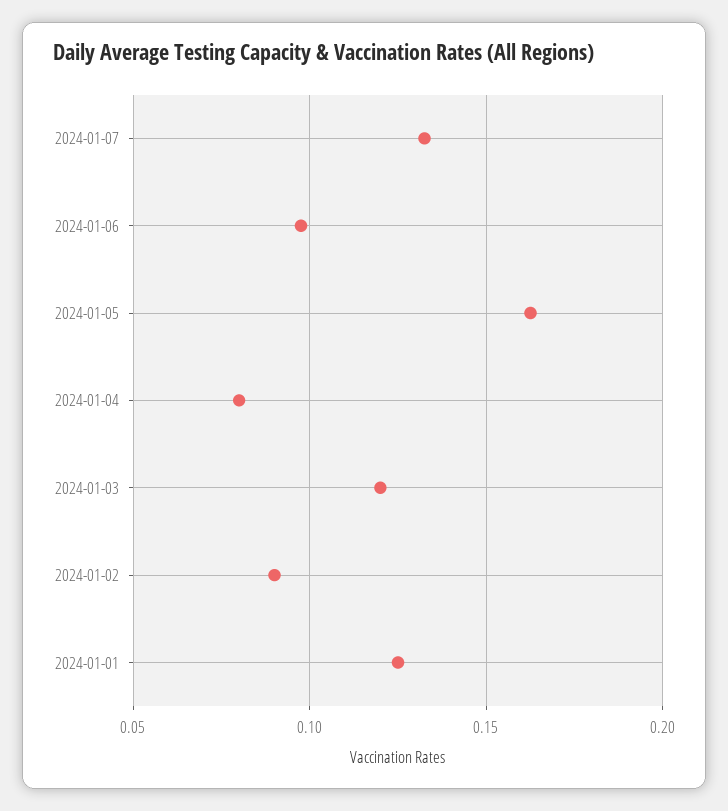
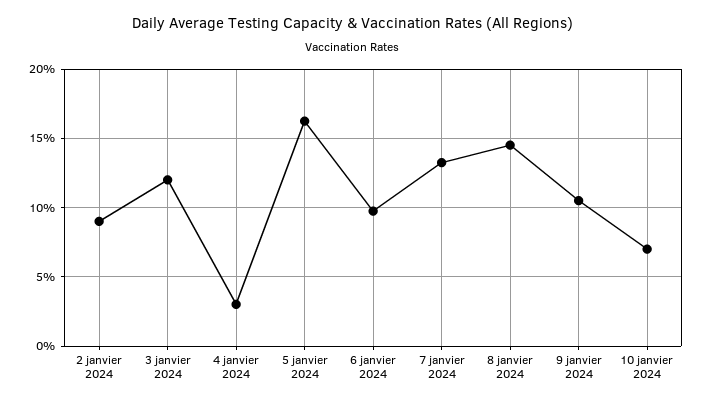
2024-01-04: 0.08 -> 0.03
2024-01-01: 0.125 -> none
8 janvier 2024: none -> 0.145
9 janvier 2024: none -> 0.105
10 janvier 2024: none -> 0.07

